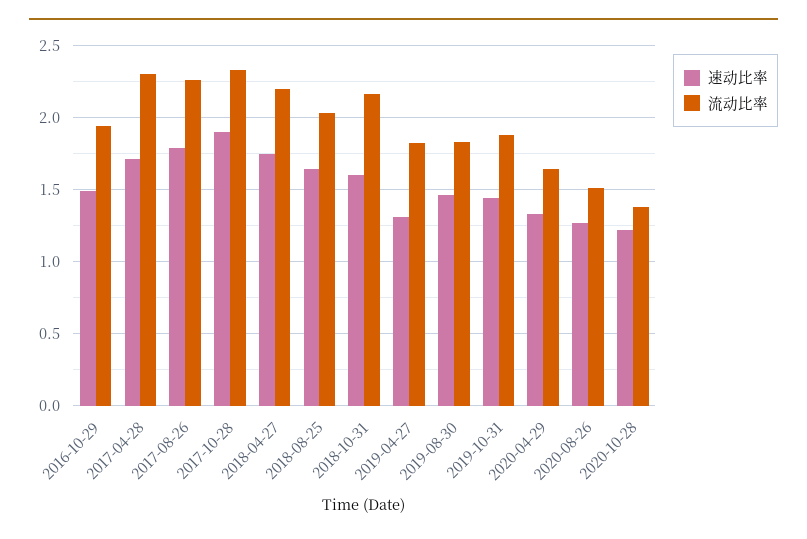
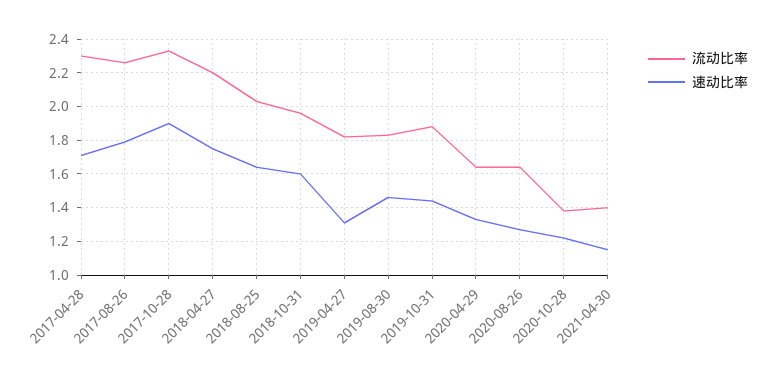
速动比率, 2016-10-29: 1.5 -> none
流动比率, 2016-10-29: 1.95 -> none
流动比率, 2018-10-31: 2.15 -> 1.95
流动比率, 2020-08-26: 1.5 -> 1.65
流动比率, 2021-04-30: none -> 1.4
速动比率, 2021-04-30: none -> 1.15

